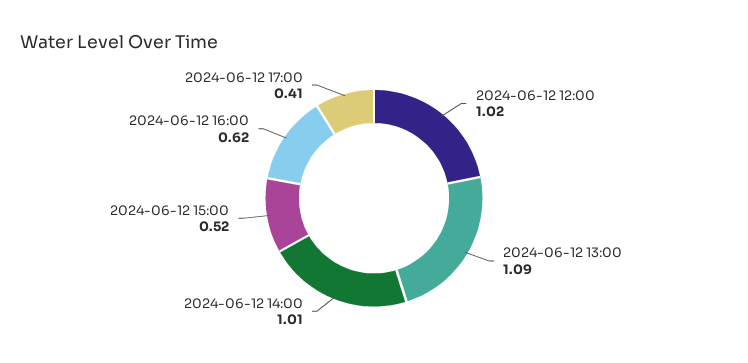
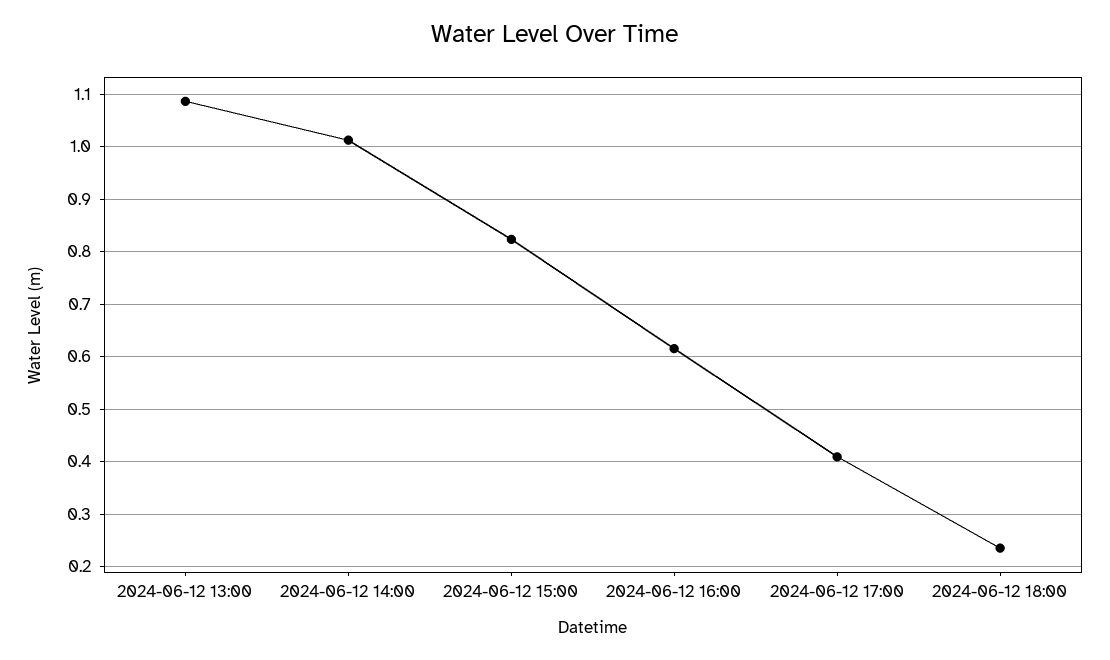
2024-06-12 12:00: 1.02 -> none
2024-06-12 15:00: 0.52 -> 0.82
2024-06-12 18:00: none -> 0.24

